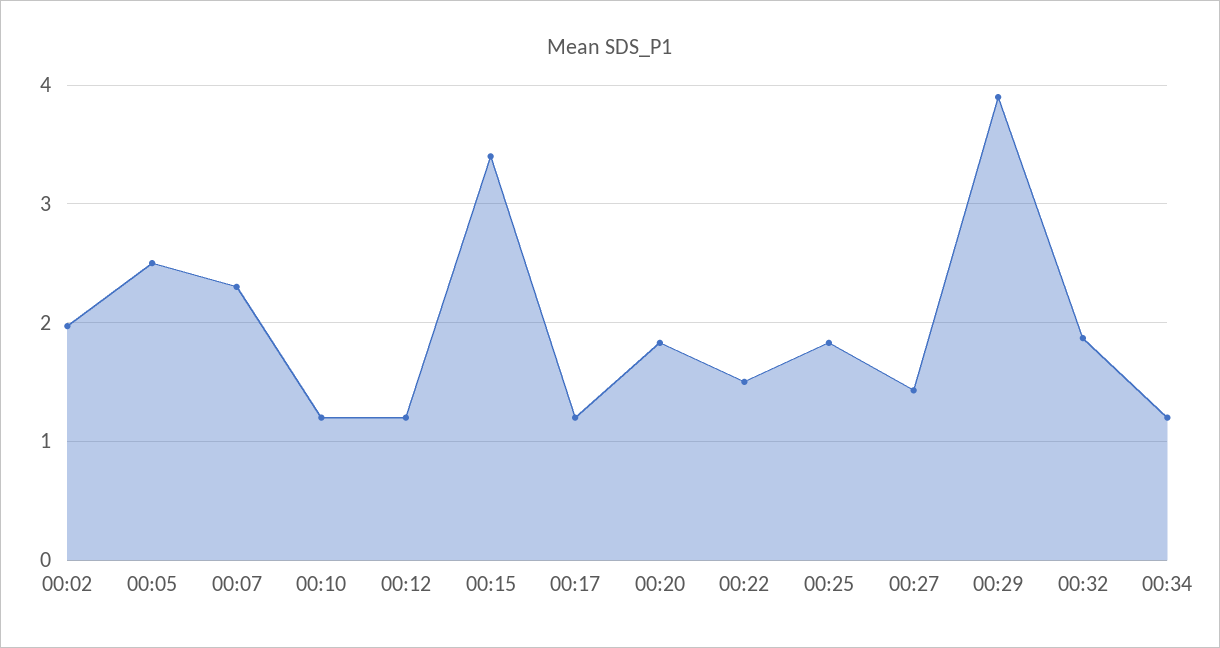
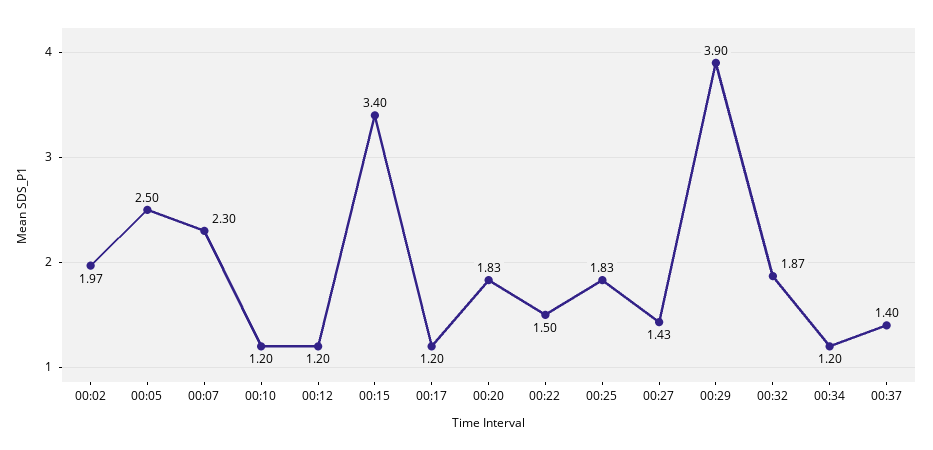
00:37: none -> 1.4

